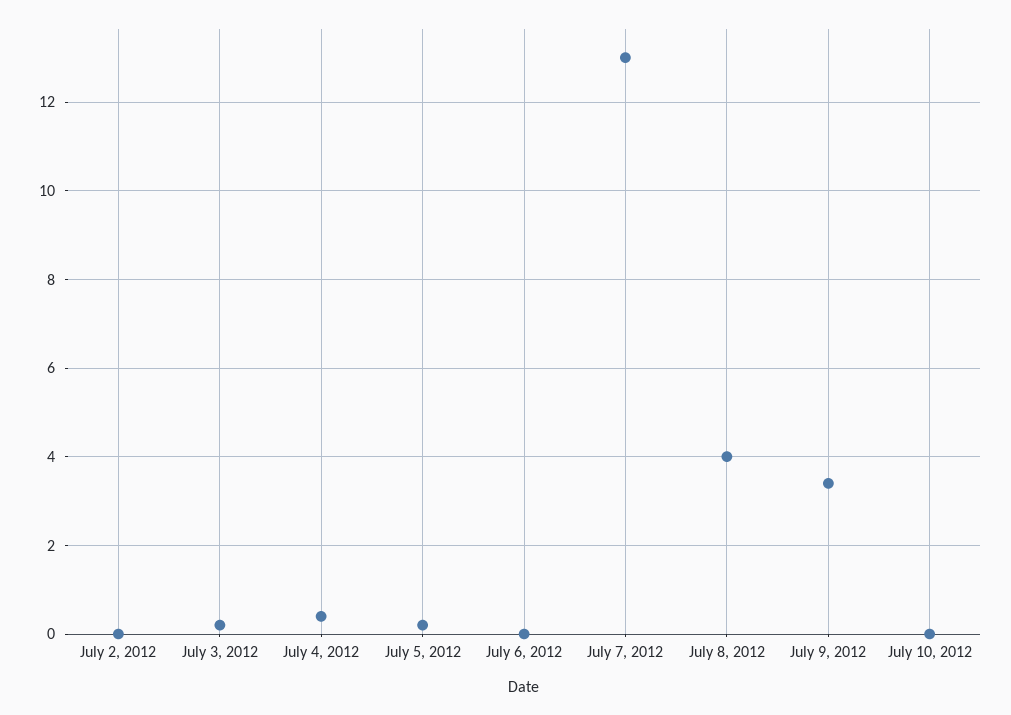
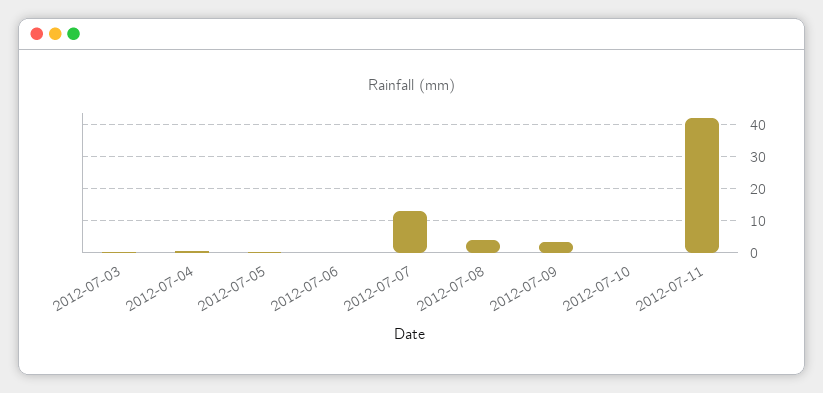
July 2, 2012: 0 -> none
2012-07-11: none -> 42

